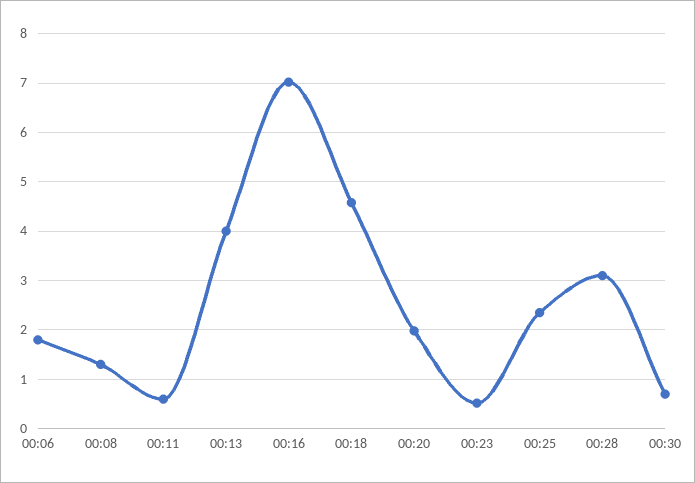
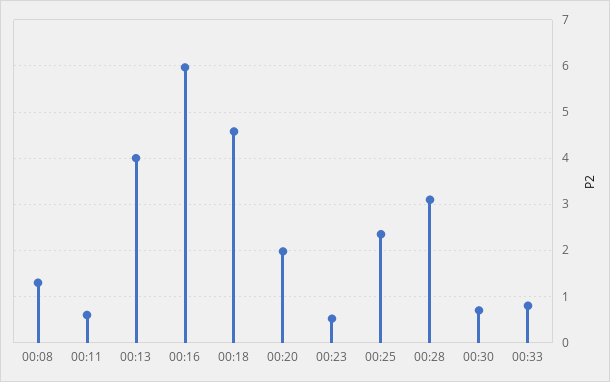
00:06: 1.8 -> none
00:16: 7 -> 6
00:33: none -> 0.8

